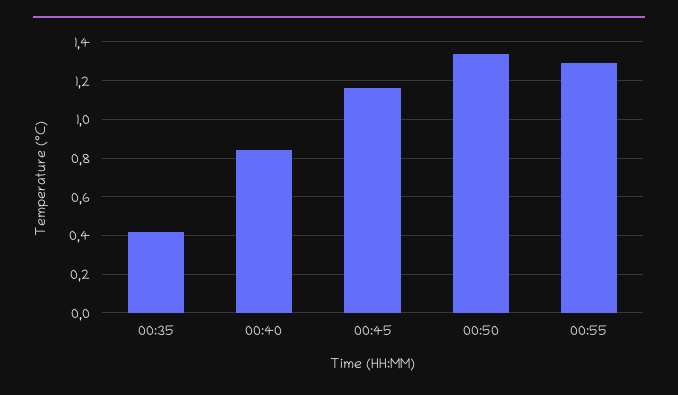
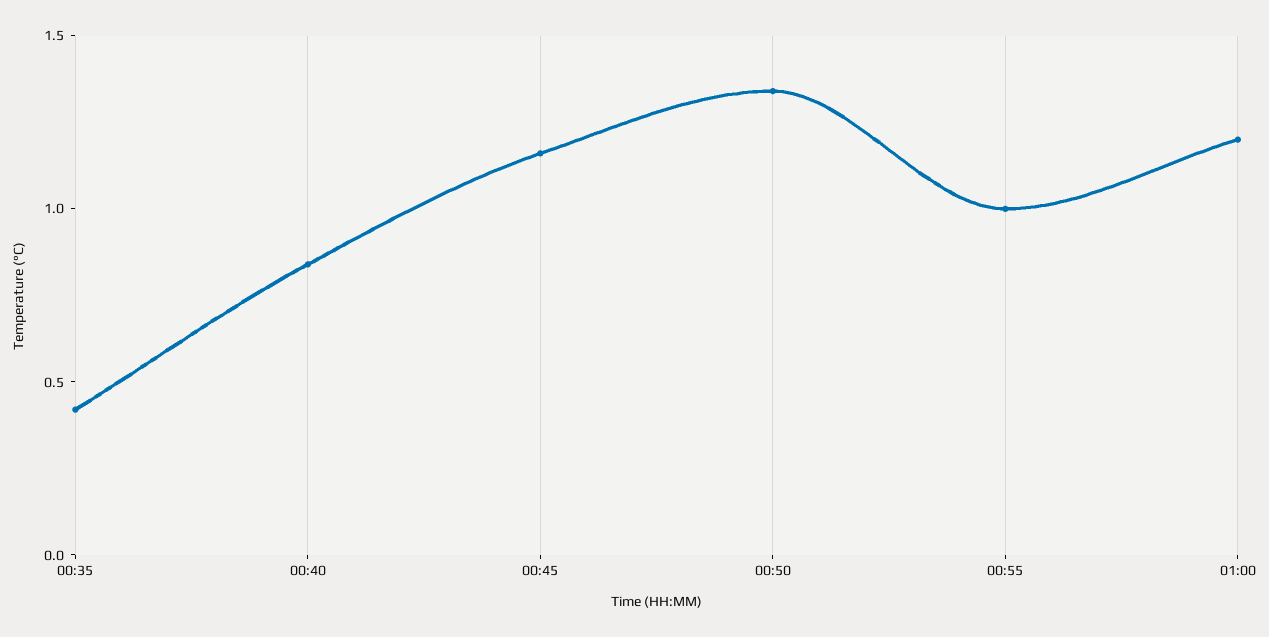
00:55: 1.3 -> 1
01:00: none -> 1.2

